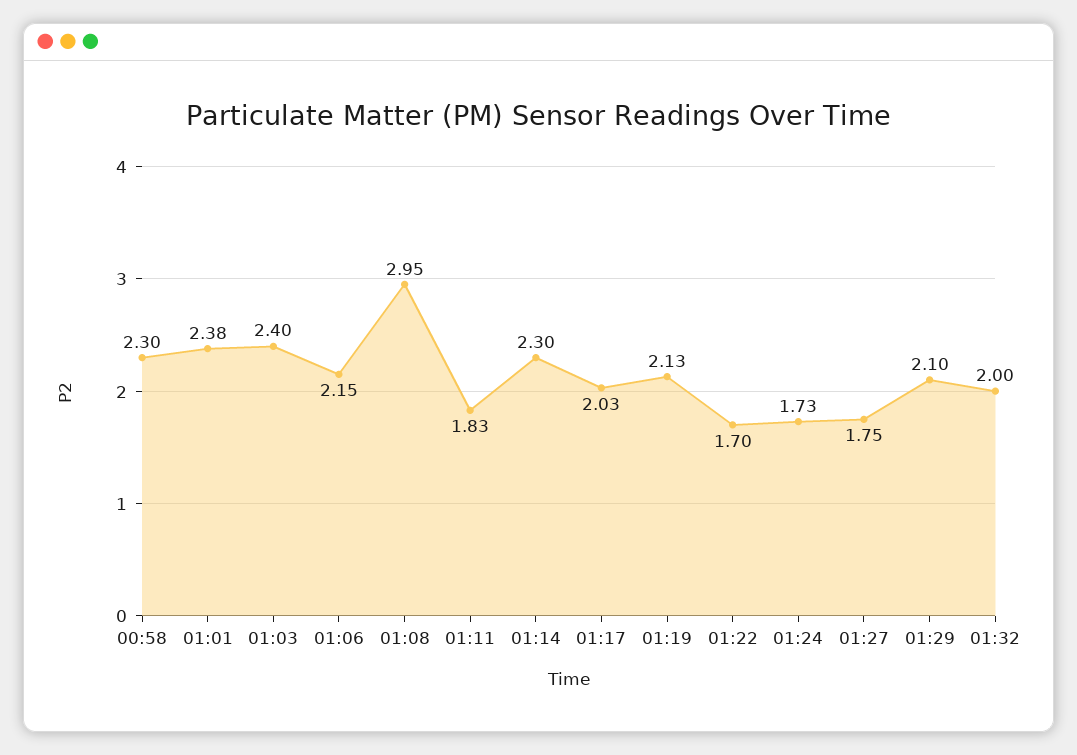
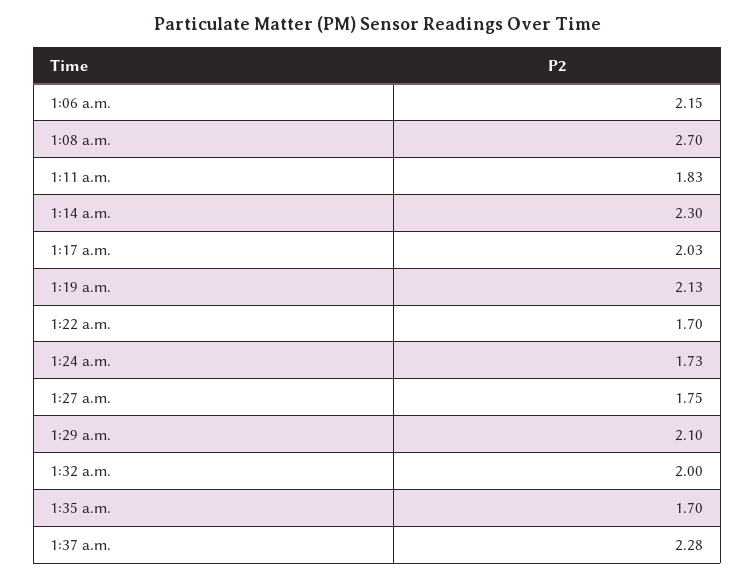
00:58: 2.3 -> none
01:01: 2.38 -> none
01:03: 2.4 -> none
01:08: 2.95 -> 2.7
1:35 a.m.: none -> 1.7
1:37 a.m.: none -> 2.28

